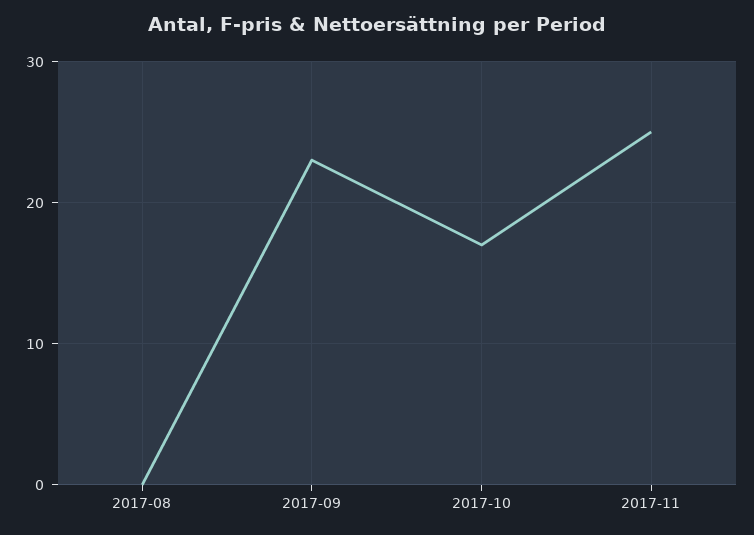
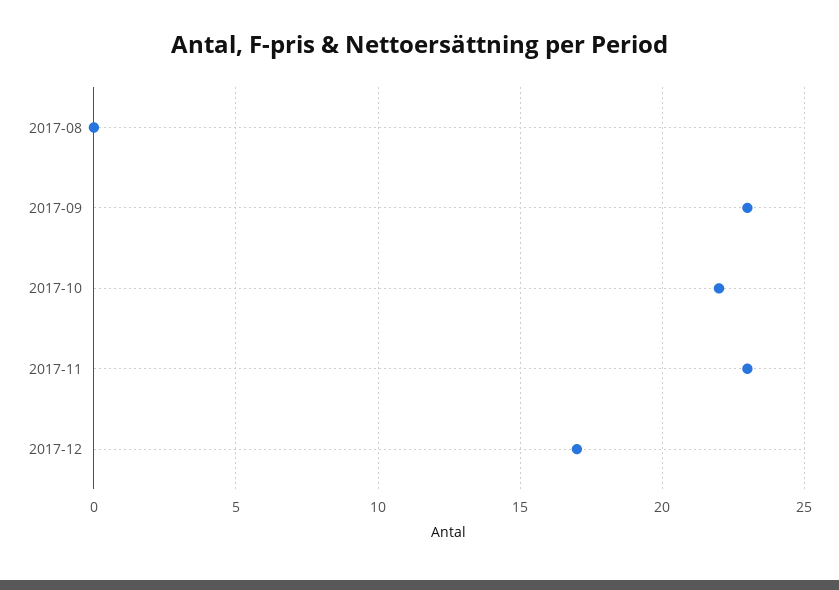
2017-10: 17 -> 22
2017-11: 25 -> 23
2017-12: none -> 17

